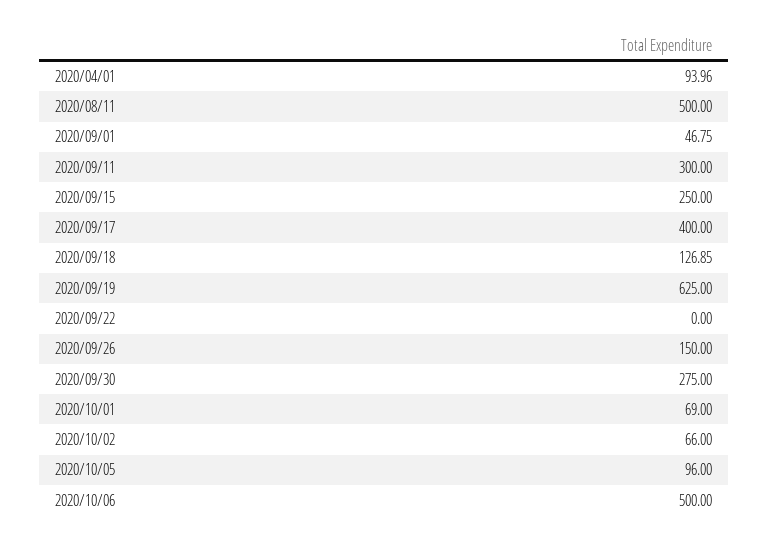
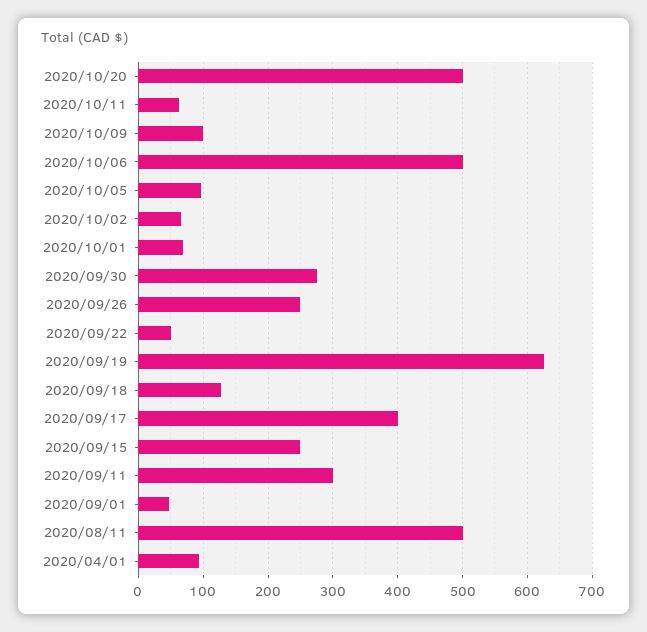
2020/09/22: 0 -> 50
2020/09/26: 150 -> 250
2020/10/20: none -> 500
2020/10/11: none -> 60
2020/10/09: none -> 100

